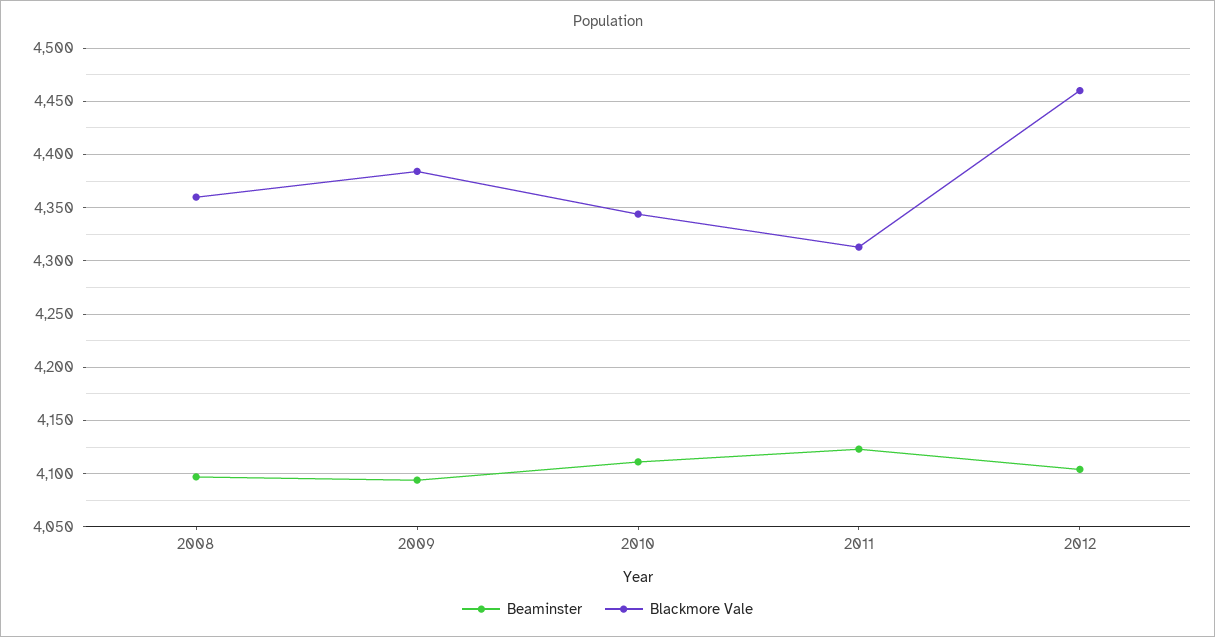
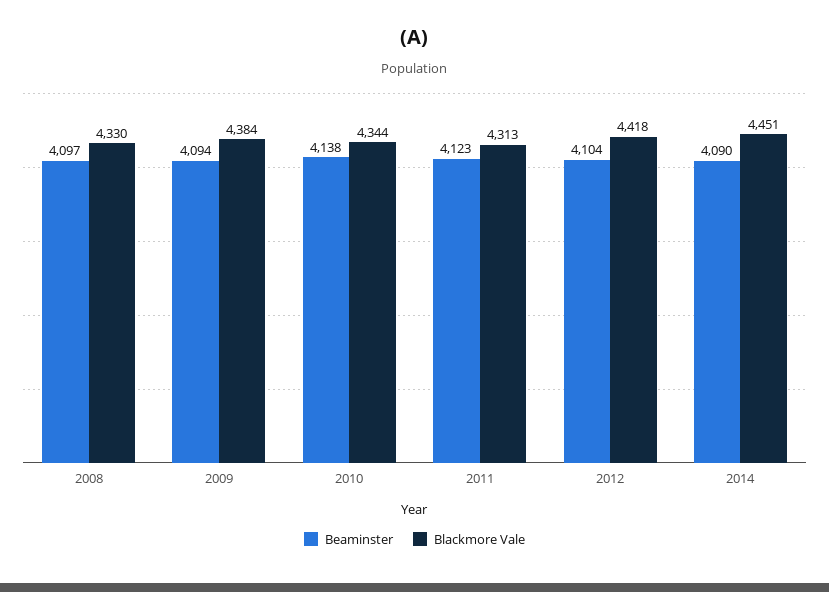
Blackmore Vale, 2008: 4360 -> 4330
Beaminster, 2010: 4110 -> 4138
Blackmore Vale, 2012: 4460 -> 4418
Beaminster, 2014: none -> 4090
Blackmore Vale, 2014: none -> 4451

